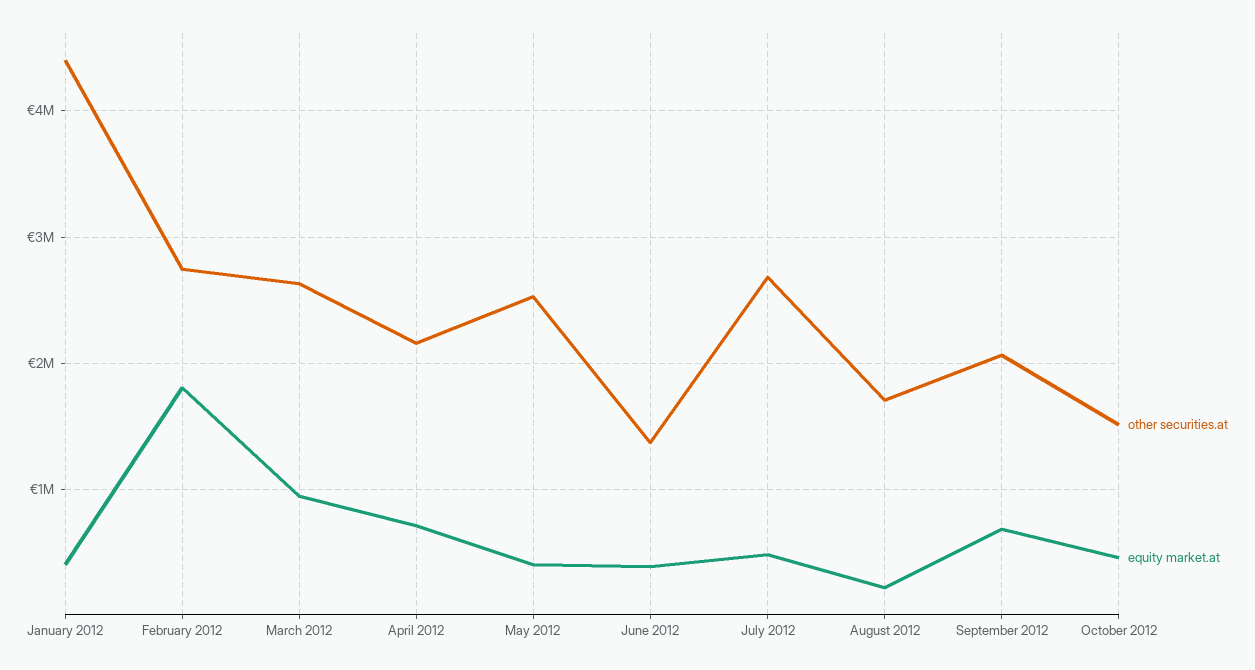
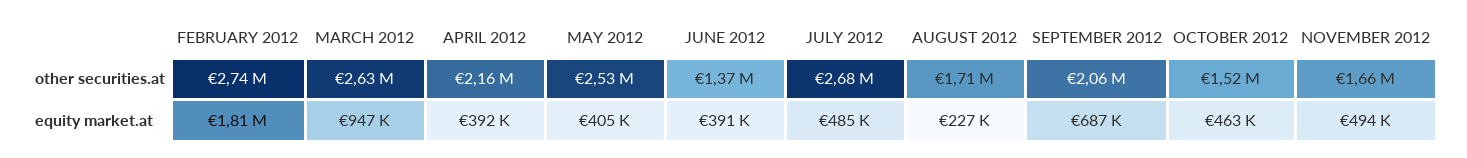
other securities.at, January 2012: 4400000 -> none
equity market.at, January 2012: 400000 -> none
equity market.at, April 2012: 700000 -> 392000
other securities.at, NOVEMBER 2012: none -> 1660000
equity market.at, NOVEMBER 2012: none -> 494000

